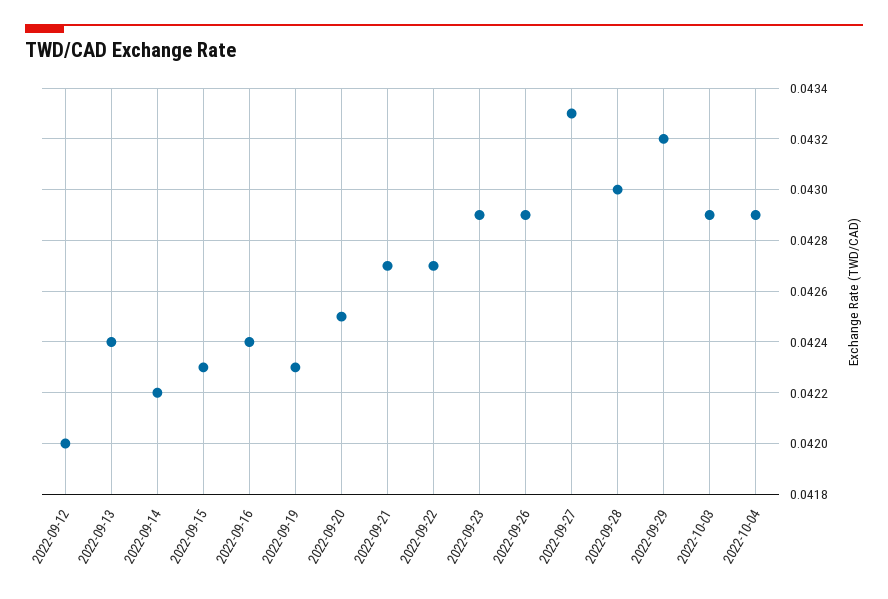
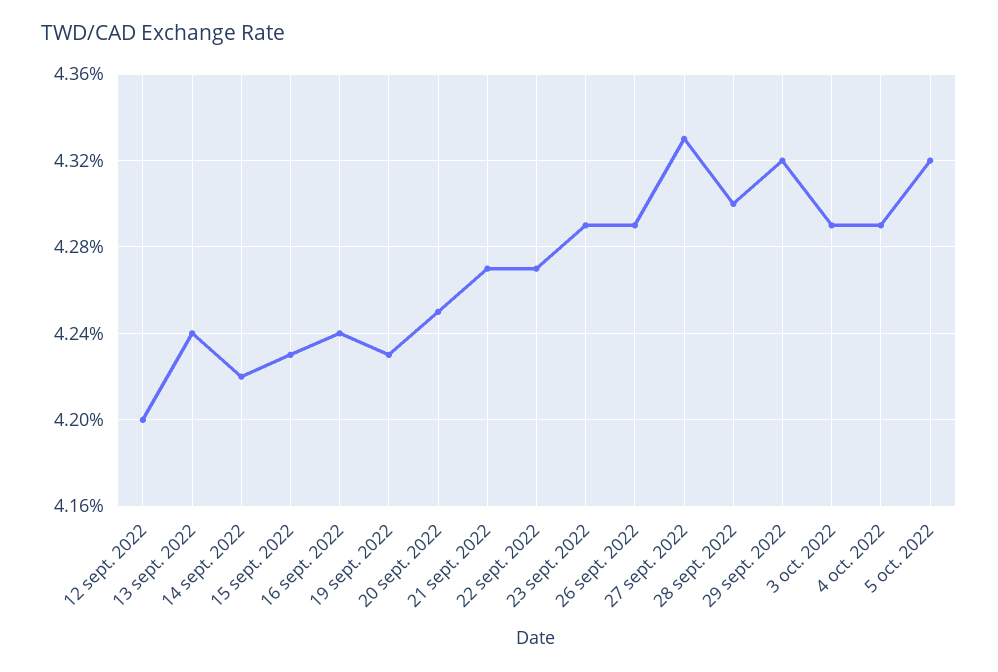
5 oct. 2022: none -> 0.0432

